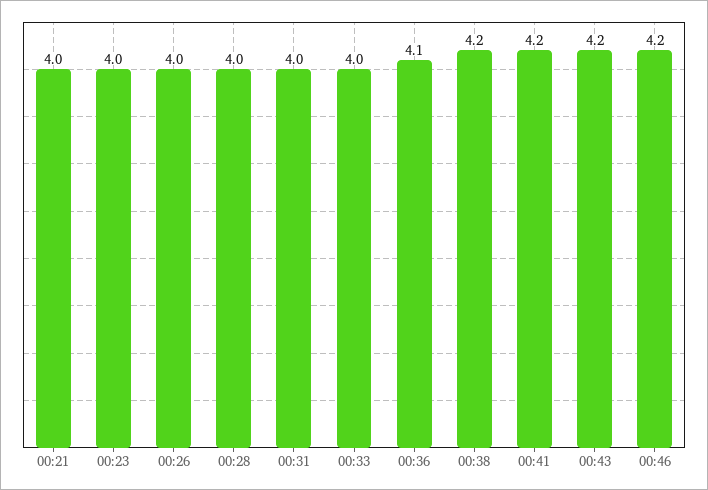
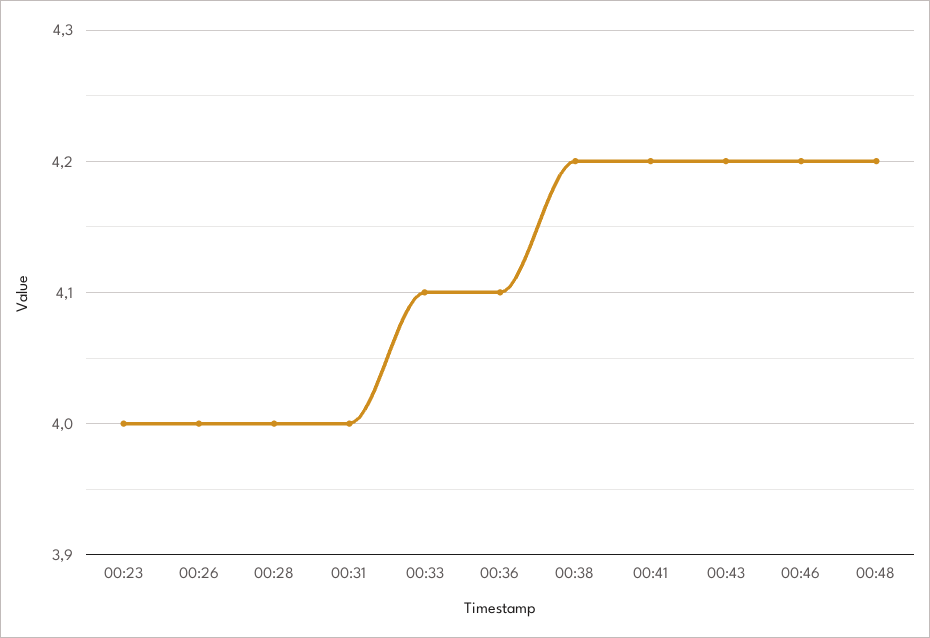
00:21: 4 -> none
00:33: 4 -> 4.1
00:48: none -> 4.2

